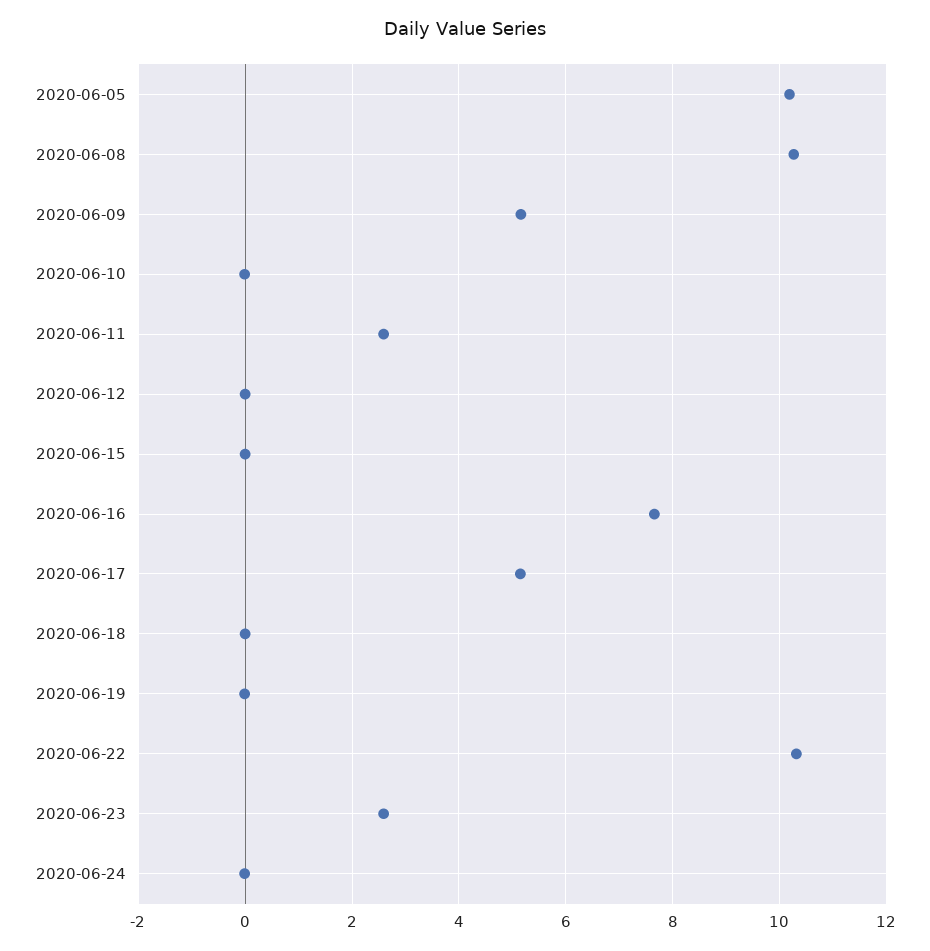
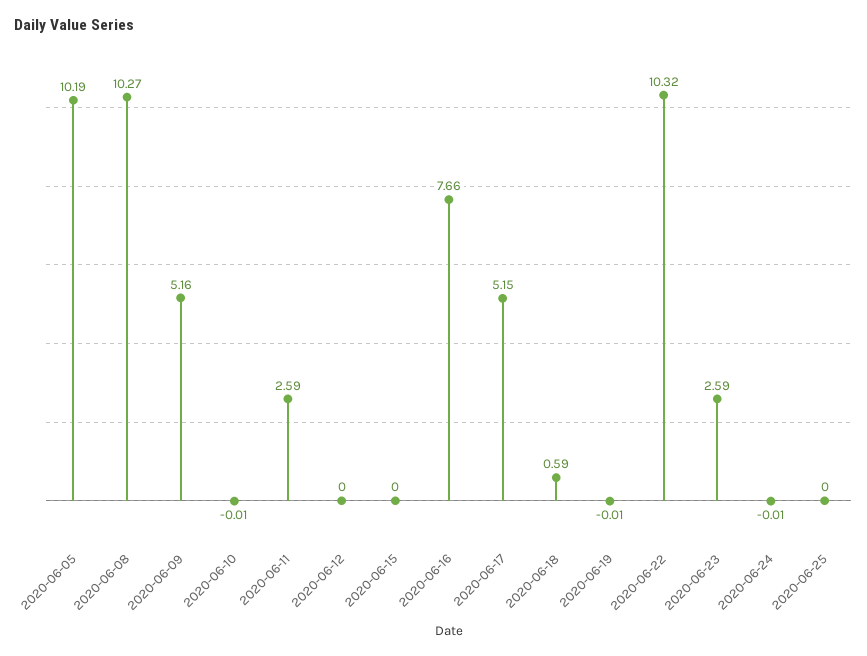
2020-06-18: 0 -> 0.59
2020-06-25: none -> 0

